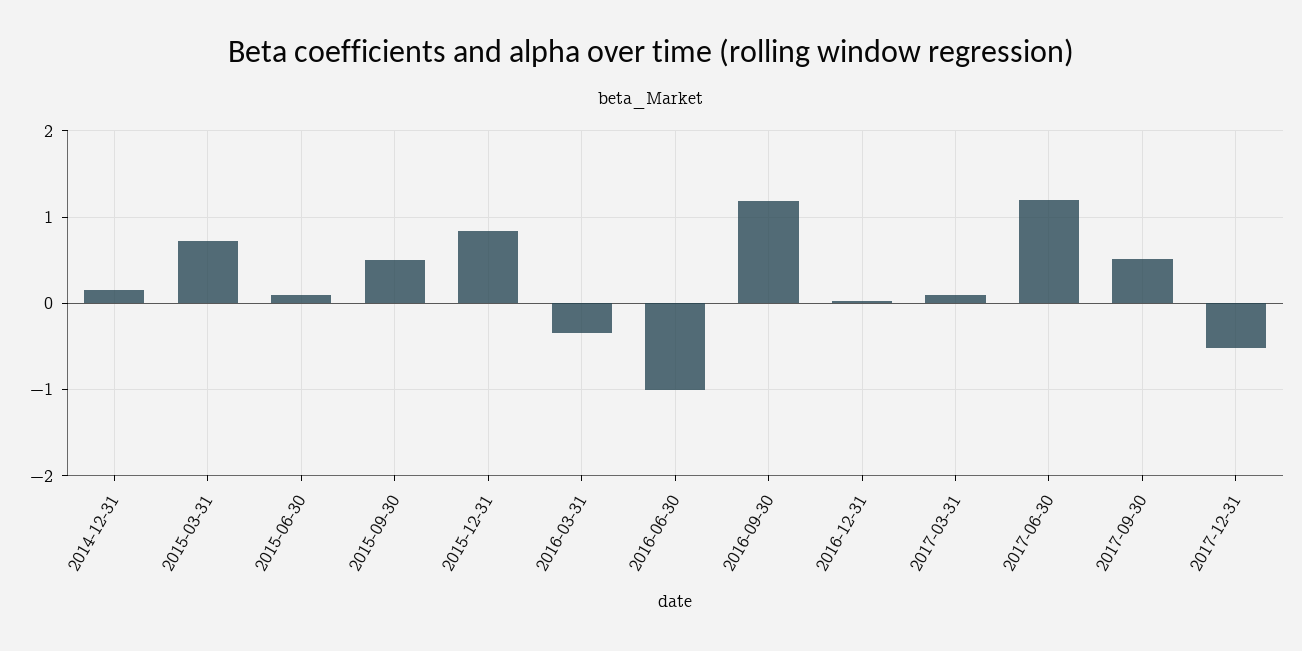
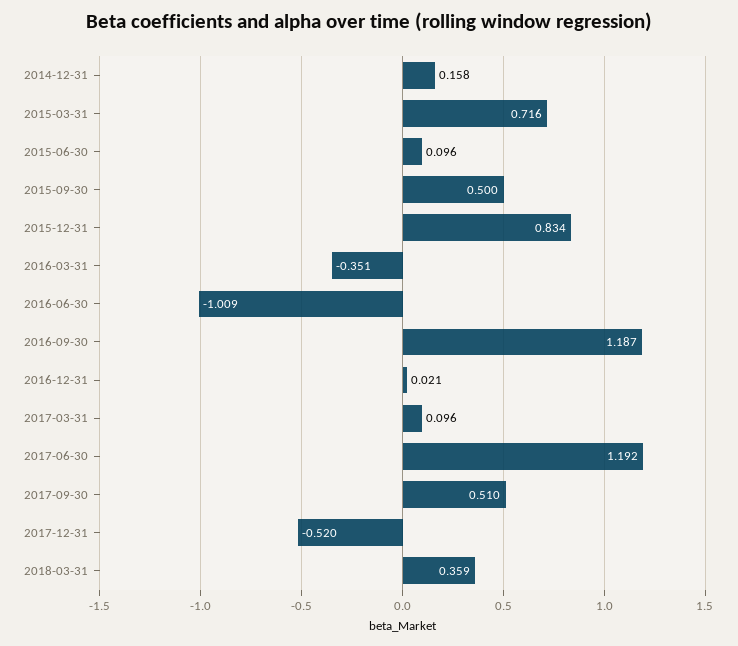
2018-03-31: none -> 0.359

